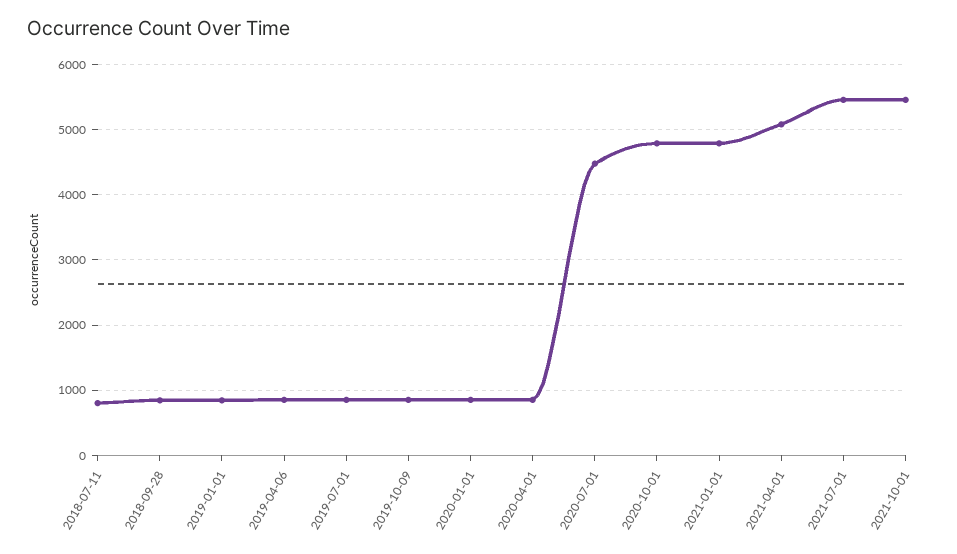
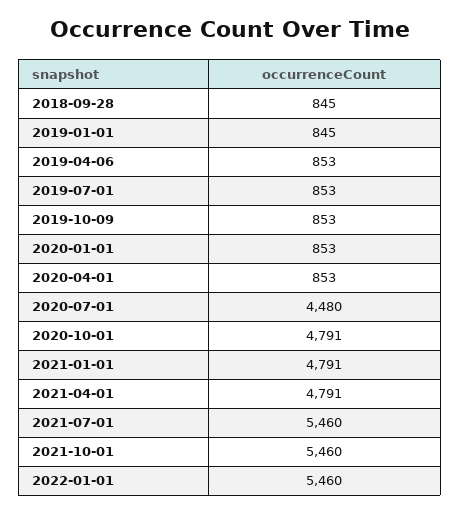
2018-07-11: 800 -> none
2021-04-01: 5100 -> 4791
2022-01-01: none -> 5460

